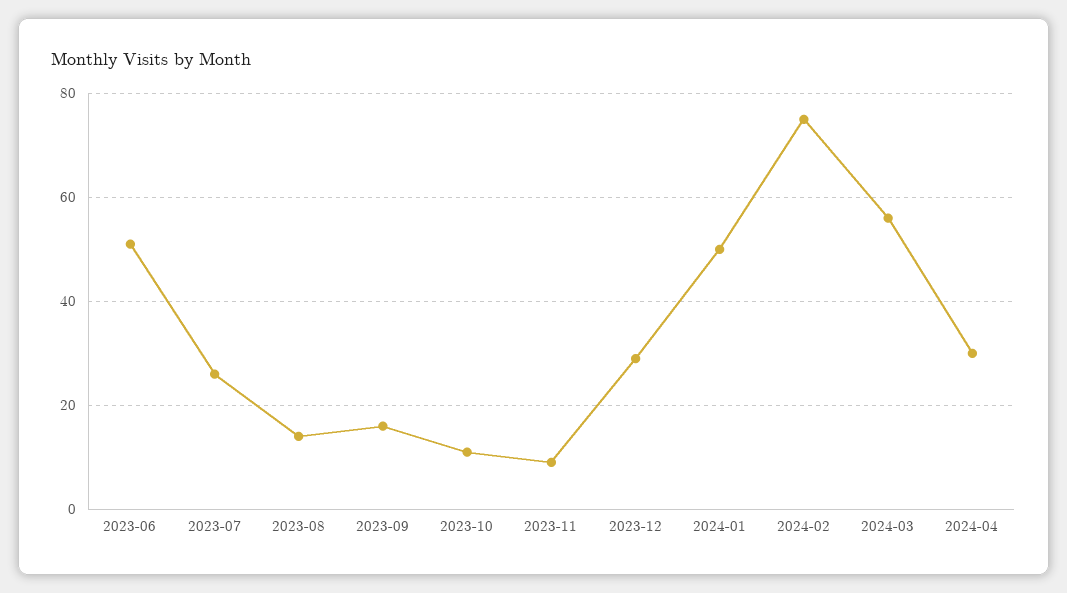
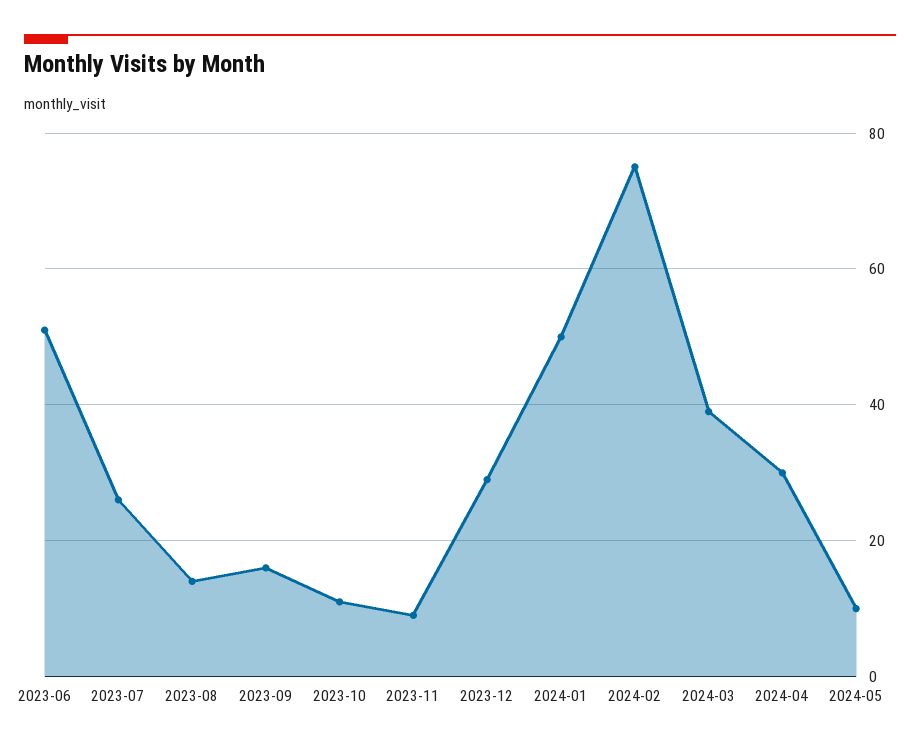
2024-03: 55 -> 40
2024-05: none -> 10

